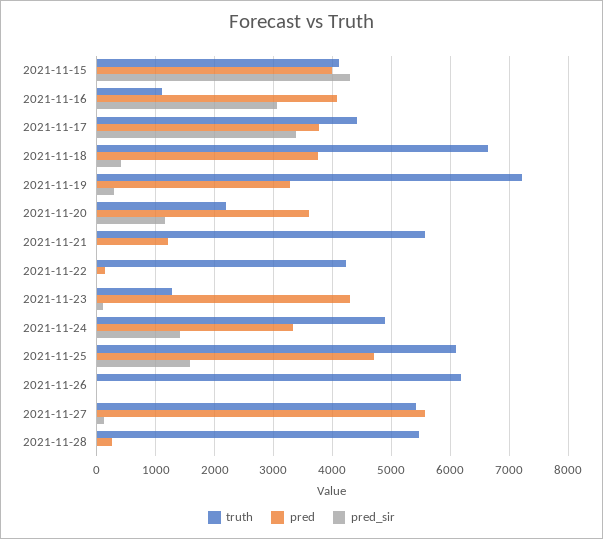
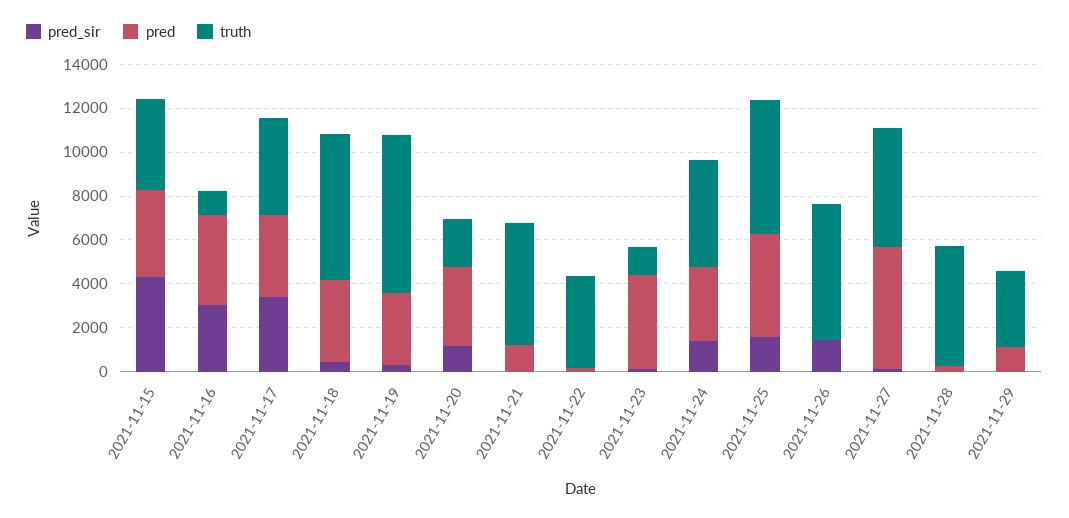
pred_sir, 2021-11-26: 0 -> 1500
pred_sir, 2021-11-29: none -> 0
pred, 2021-11-29: none -> 1000
truth, 2021-11-29: none -> 3500

